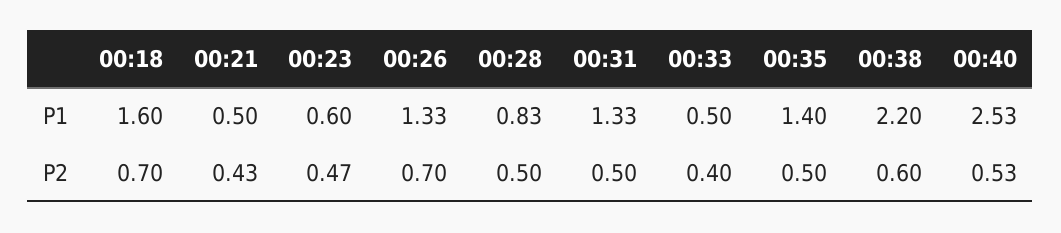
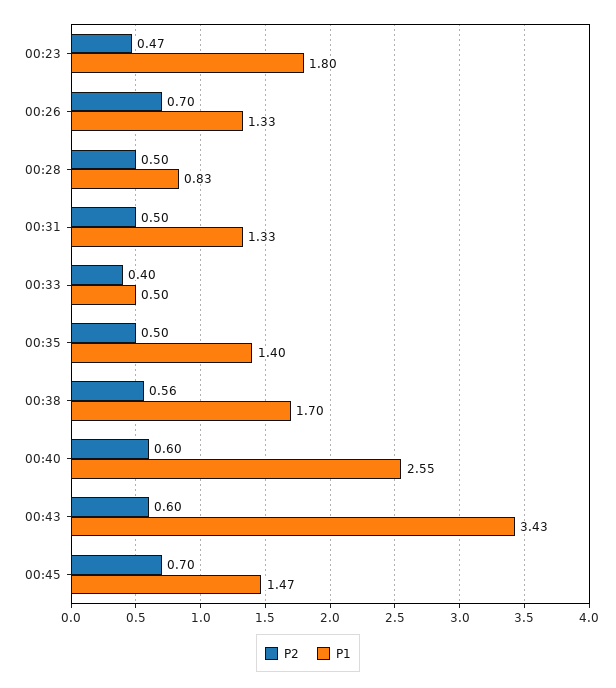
P1, 00:18: 1.6 -> none
P1, 00:21: 0.5 -> none
P1, 00:23: 0.6 -> 1.8
P1, 00:38: 2.2 -> 1.7
P1, 00:40: 2.53 -> 2.55
P2, 00:18: 0.7 -> none
P2, 00:21: 0.43 -> none
P2, 00:38: 0.6 -> 0.56
P2, 00:40: 0.53 -> 0.6
P2, 00:43: none -> 0.6
P1, 00:43: none -> 3.43
P2, 00:45: none -> 0.7
P1, 00:45: none -> 1.47

